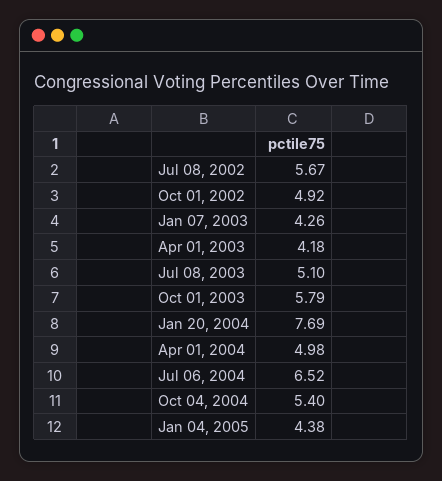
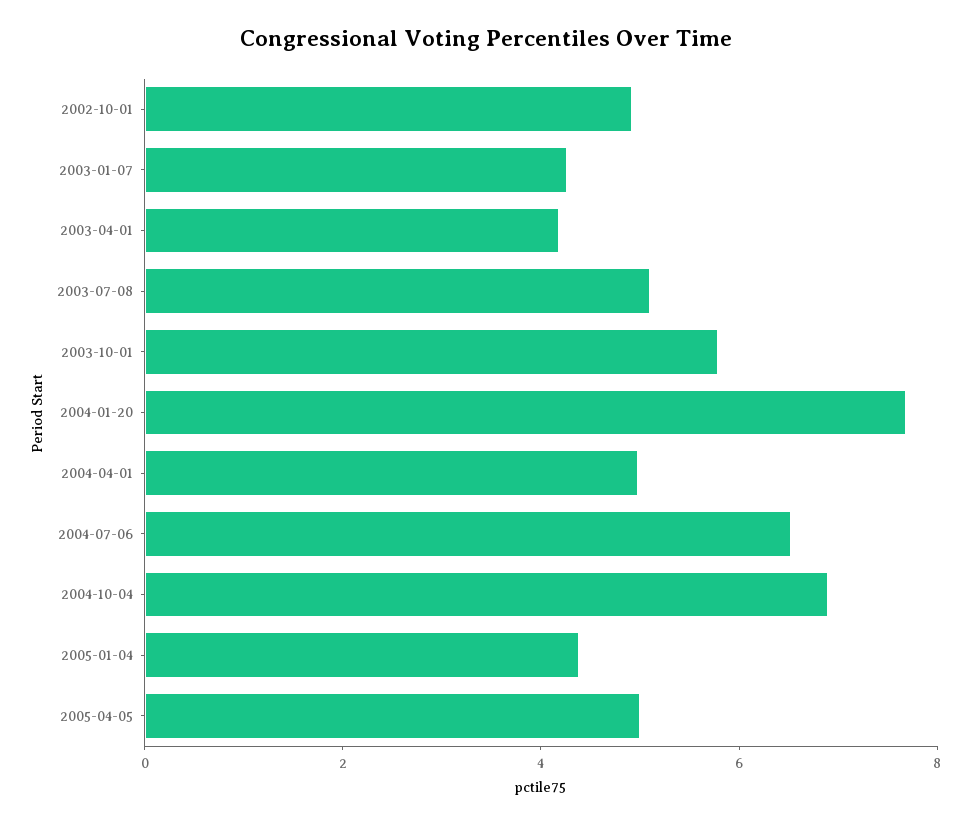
Jul 08, 2002: 5.67 -> none
Oct 04, 2004: 5.4 -> 7
2005-04-05: none -> 5

